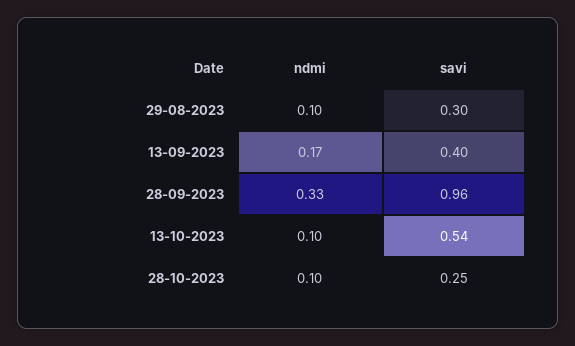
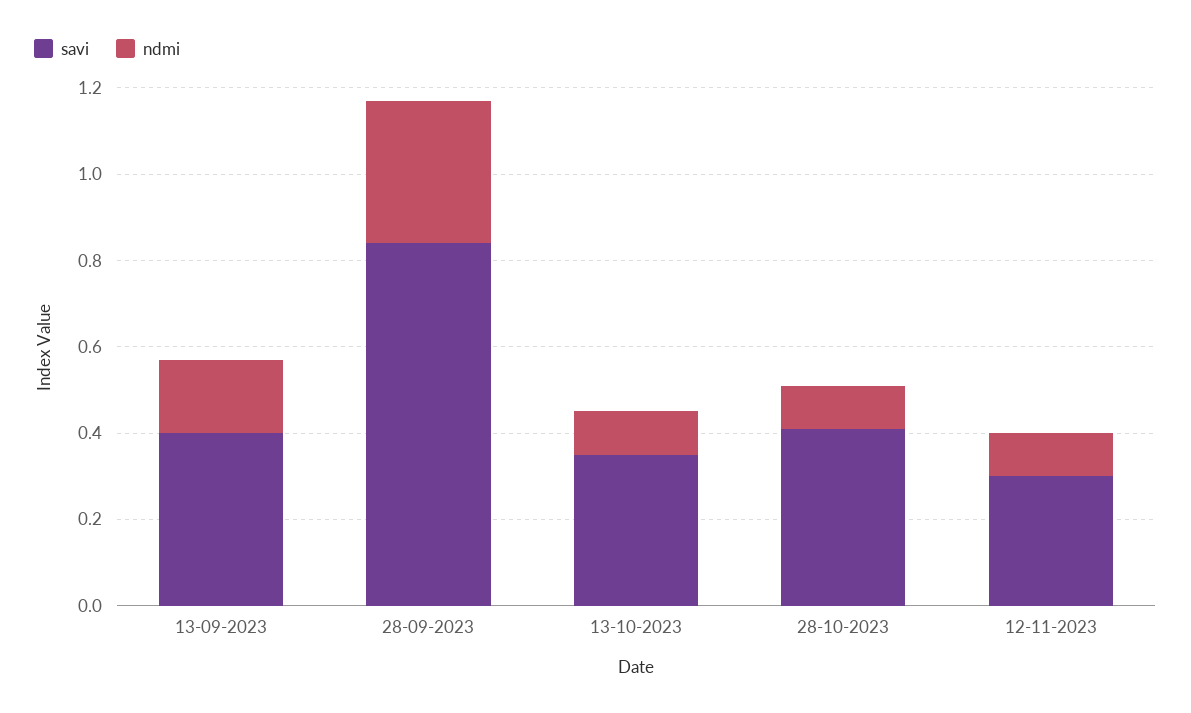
ndmi, 29-08-2023: 0.1 -> none
savi, 29-08-2023: 0.3 -> none
savi, 28-09-2023: 0.96 -> 0.85
savi, 13-10-2023: 0.54 -> 0.35
savi, 28-10-2023: 0.25 -> 0.4
savi, 12-11-2023: none -> 0.3
ndmi, 12-11-2023: none -> 0.1

